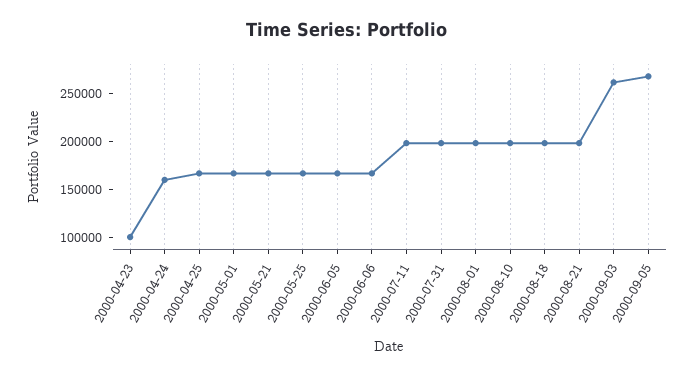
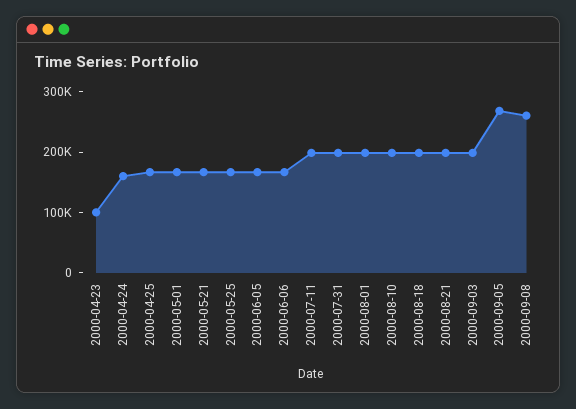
2000-09-03: 260000 -> 200000
2000-09-08: none -> 260000

